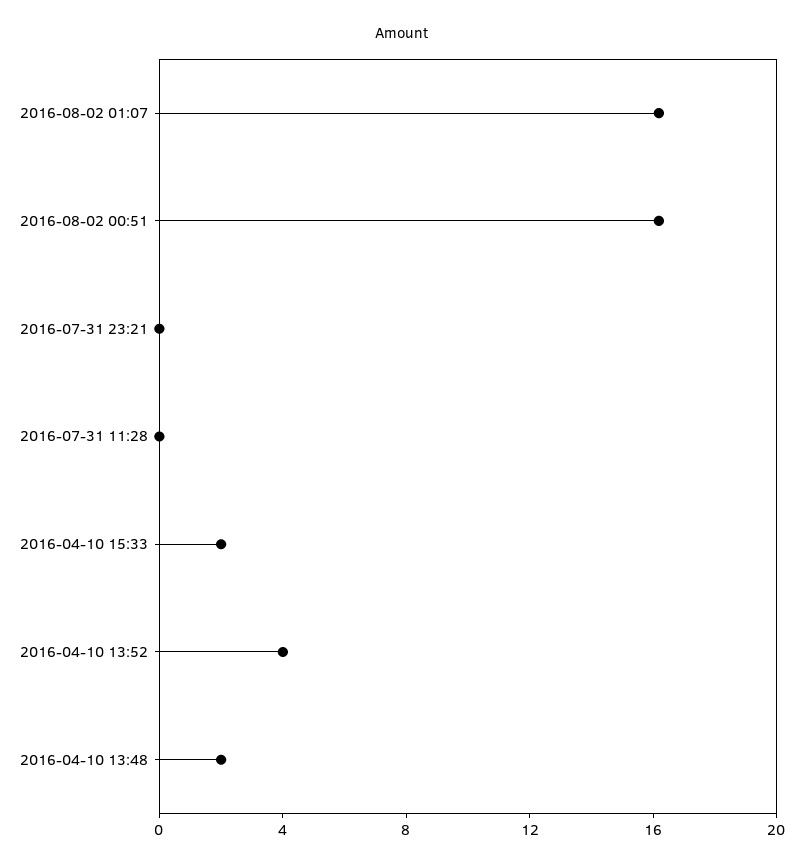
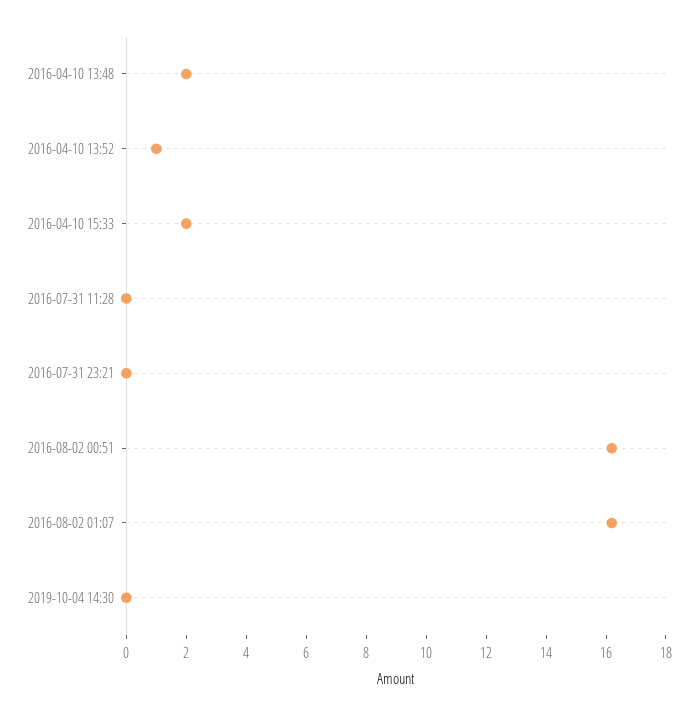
2016-04-10 13:52: 4 -> 1
2019-10-04 14:30: none -> 0

